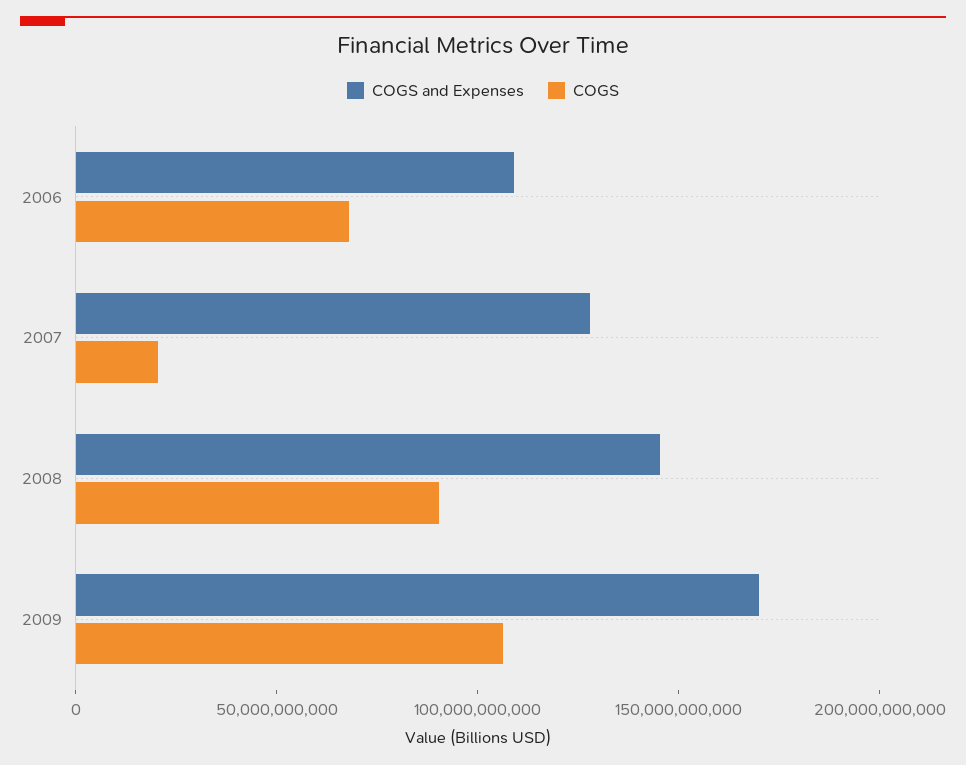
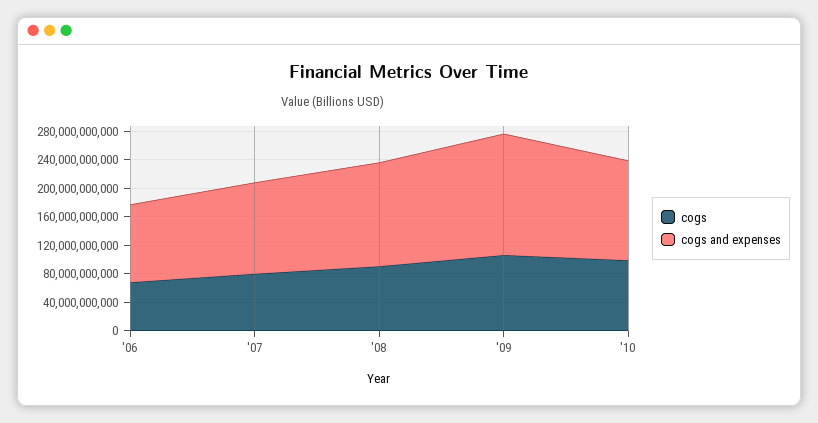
COGS, 2007: 20000000000 -> 80000000000
COGS, '10: none -> 100000000000
COGS and Expenses, '10: none -> 140000000000

